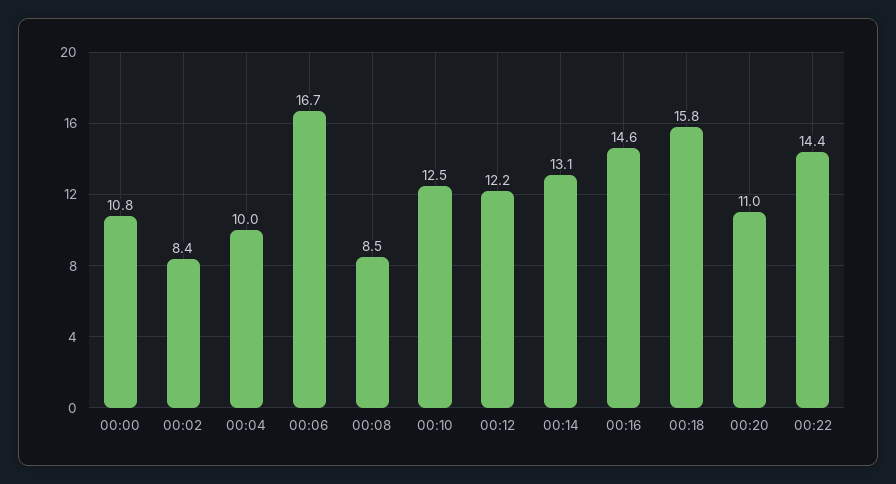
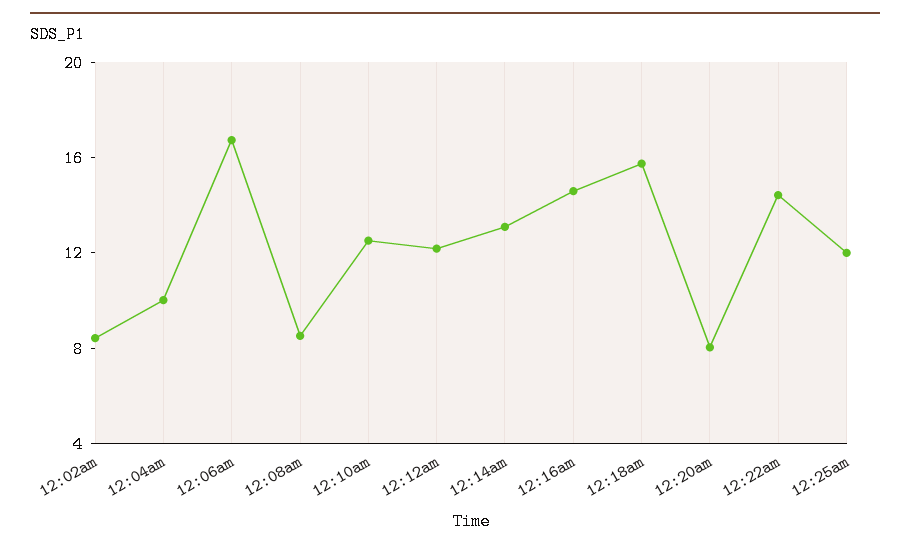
00:00: 10.8 -> none
00:20: 11 -> 8
12:25am: none -> 12

